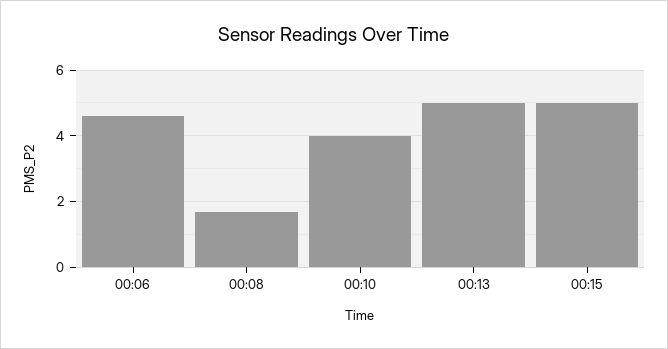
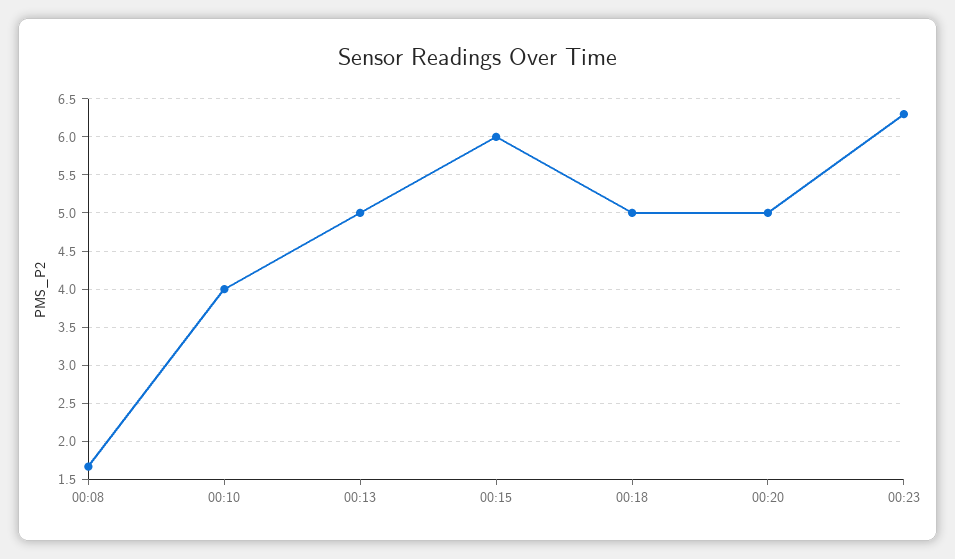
00:06: 4.6 -> none
00:15: 5 -> 6
00:18: none -> 5
00:20: none -> 5
00:23: none -> 6.3

